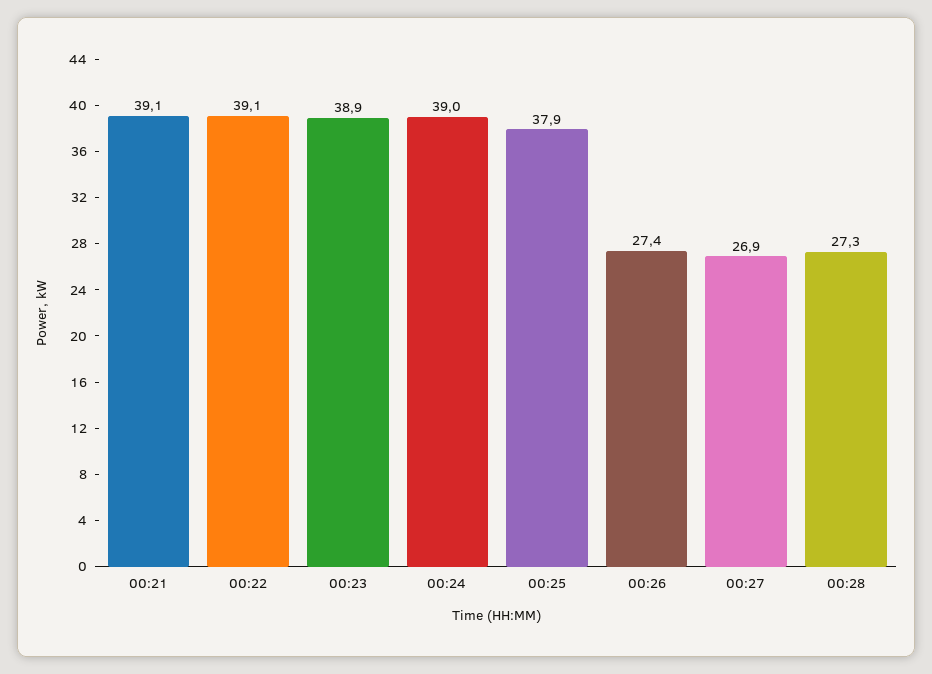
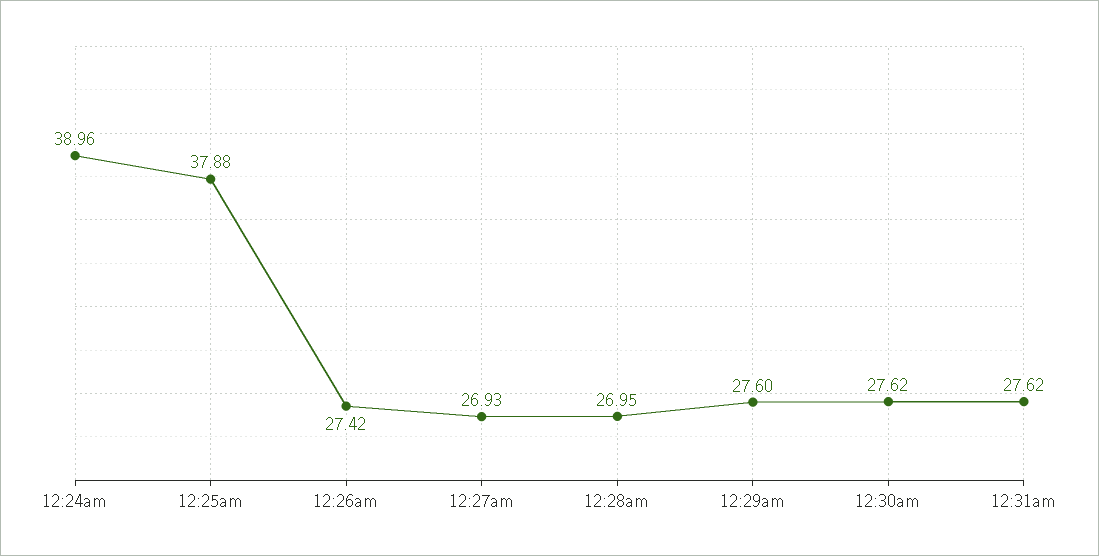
00:21: 39.1 -> none
00:22: 39.1 -> none
00:23: 38.9 -> none
00:28: 27.3 -> 26.95
12:29am: none -> 27.6
12:30am: none -> 27.62
12:31am: none -> 27.62

